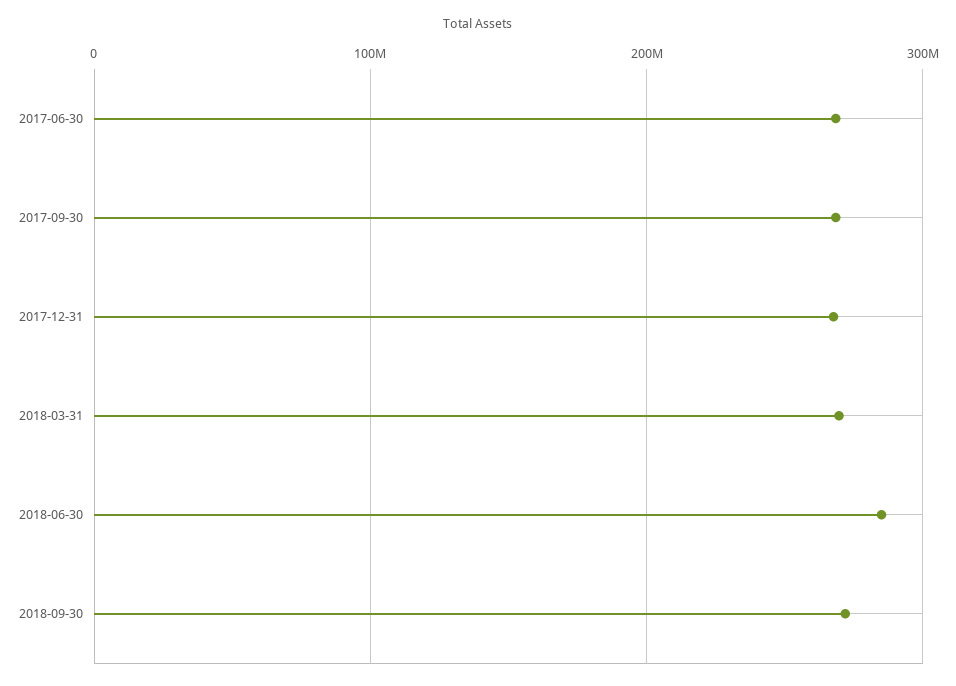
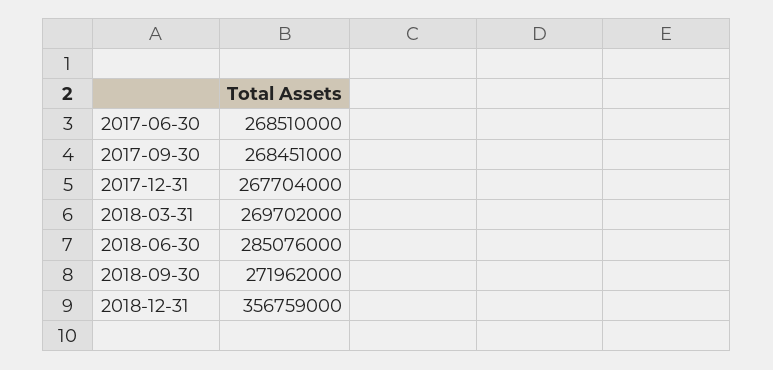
2018-12-31: none -> 356759000

